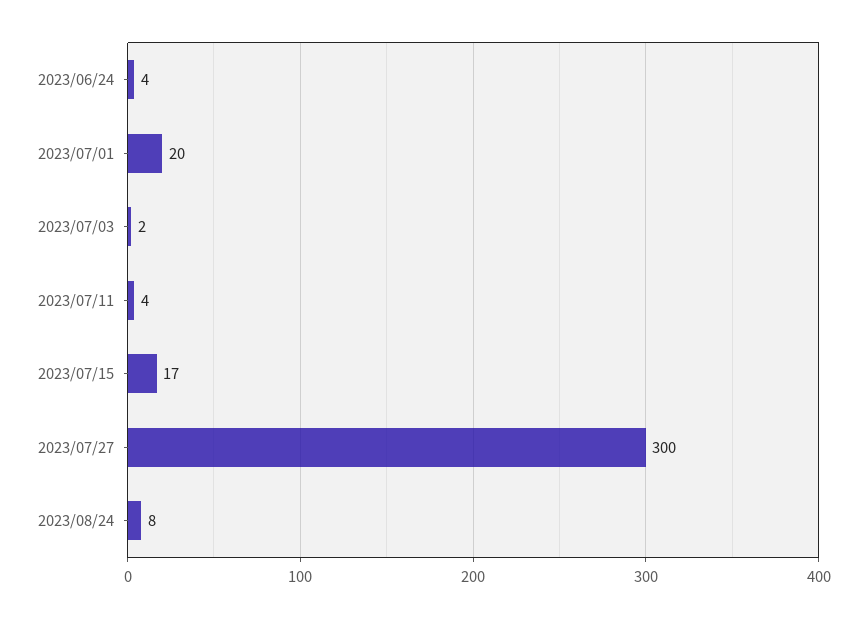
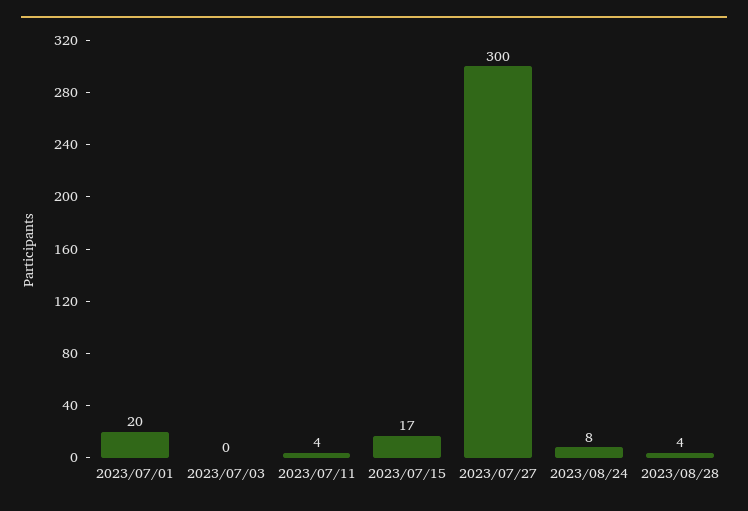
2023/06/24: 4 -> none
2023/07/03: 2 -> 0
2023/08/28: none -> 4

